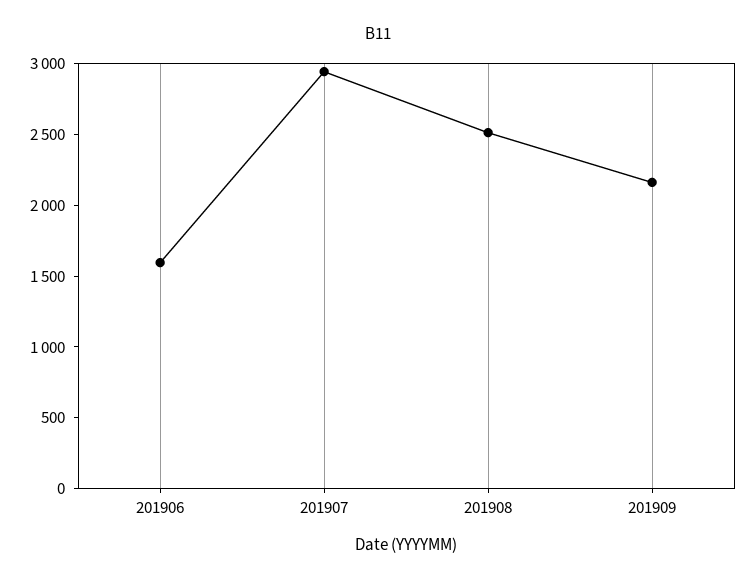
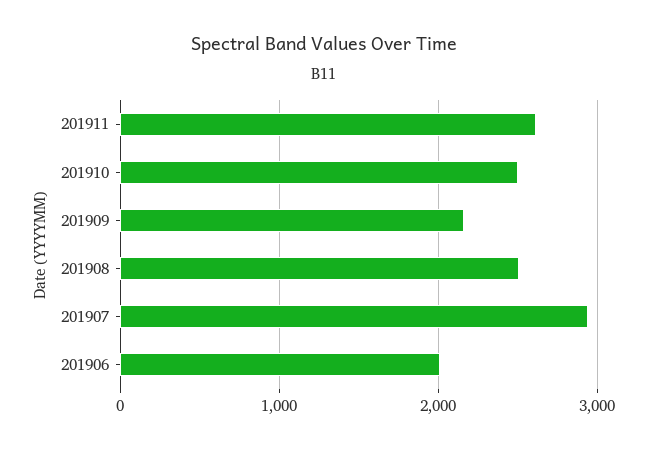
201906: 1600 -> 2000
201911: none -> 2600
201910: none -> 2500

